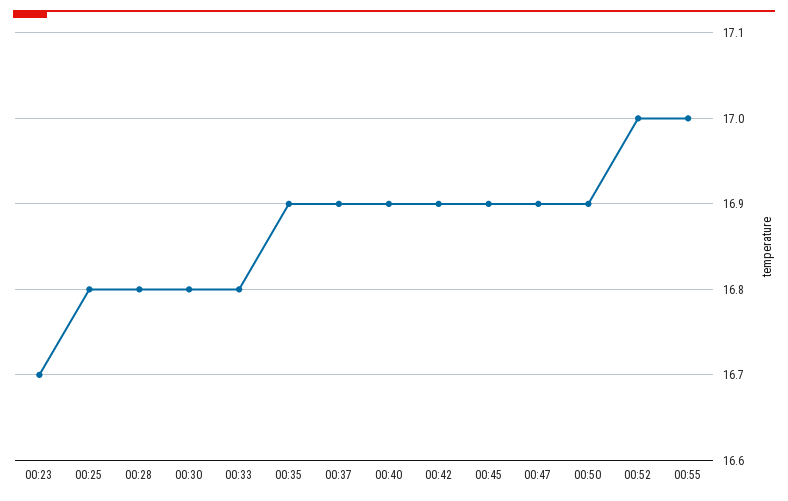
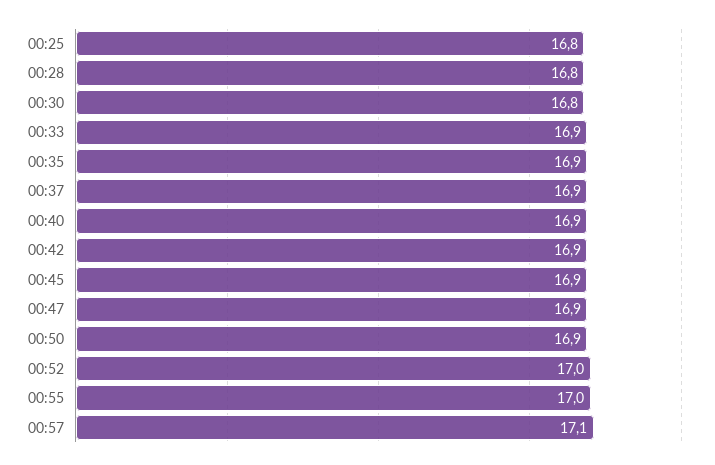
00:23: 16.7 -> none
00:33: 16.8 -> 16.9
00:57: none -> 17.1

